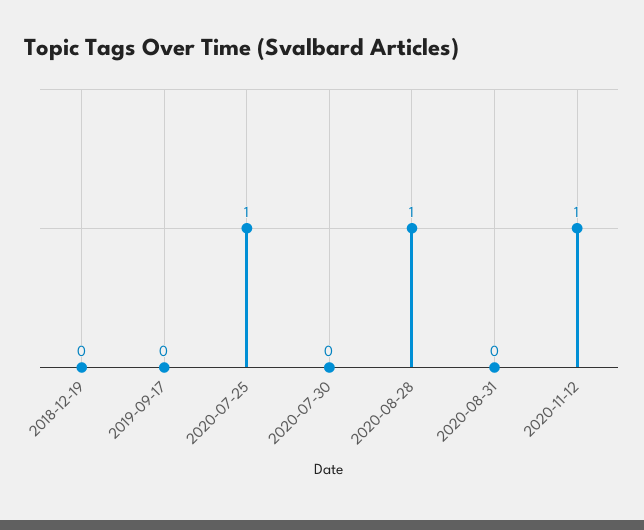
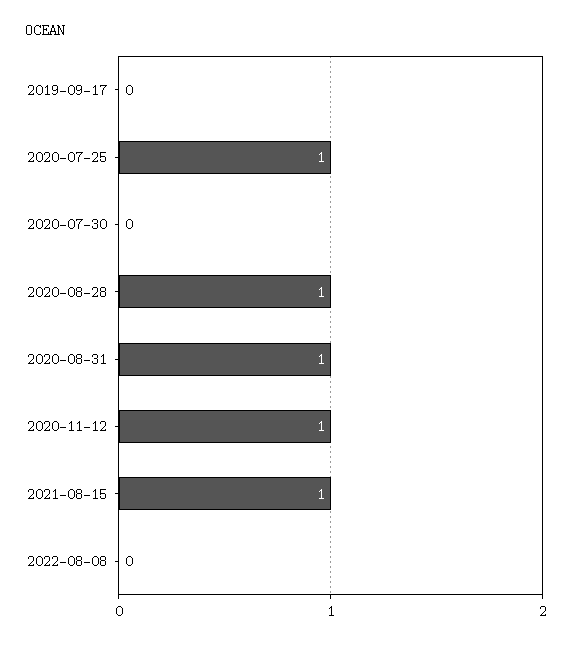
2018-12-19: 0 -> none
2020-08-31: 0 -> 1
2021-08-15: none -> 1
2022-08-08: none -> 0

